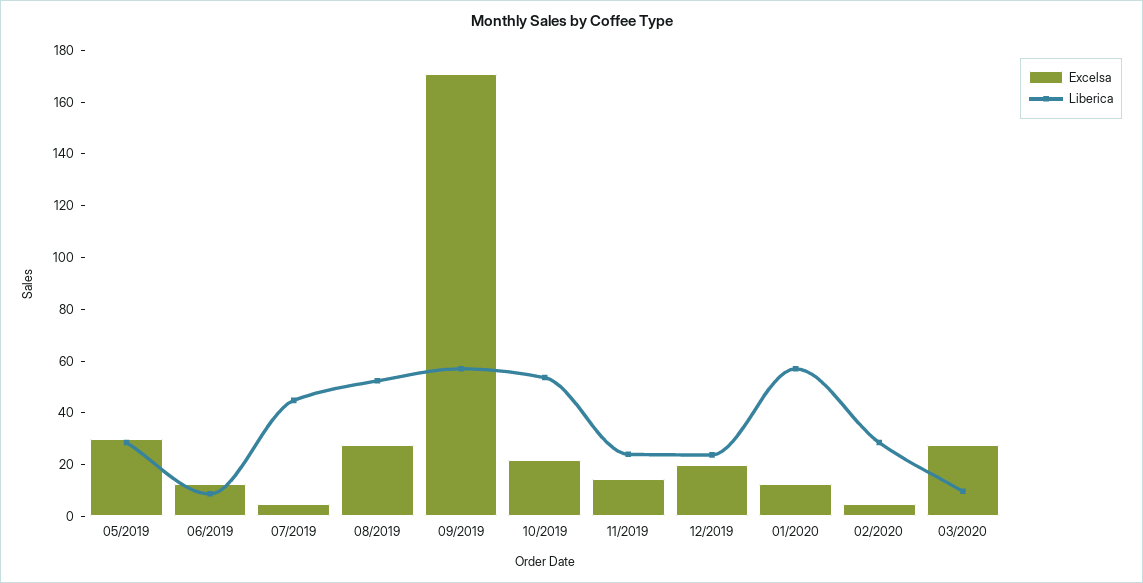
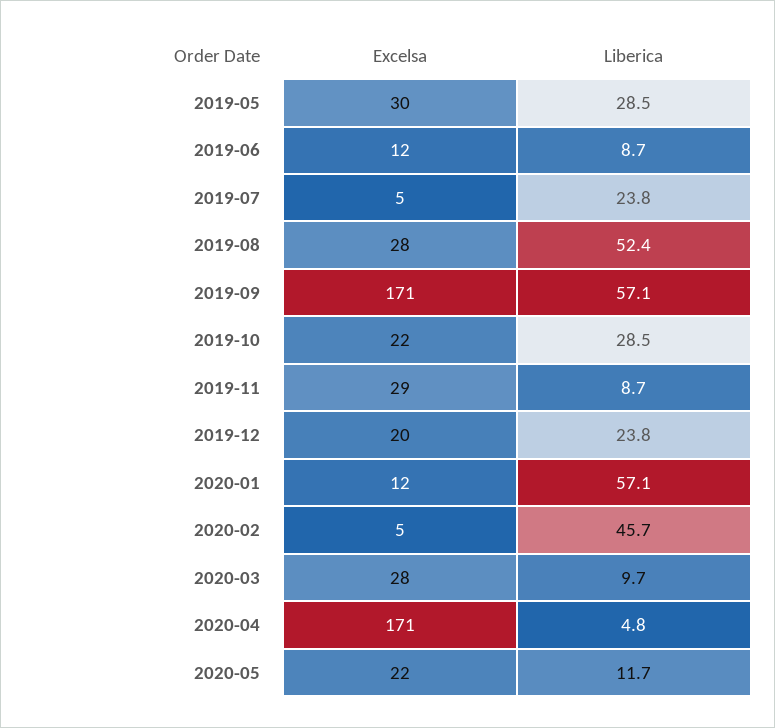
Liberica, 07/2019: 45 -> 23.8
Liberica, 10/2019: 55 -> 28.5
Excelsa, 11/2019: 15 -> 29
Liberica, 11/2019: 25 -> 8.7
Liberica, 02/2020: 30 -> 45.7
Excelsa, 2020-04: none -> 171
Liberica, 2020-04: none -> 4.8
Excelsa, 2020-05: none -> 22
Liberica, 2020-05: none -> 11.7

